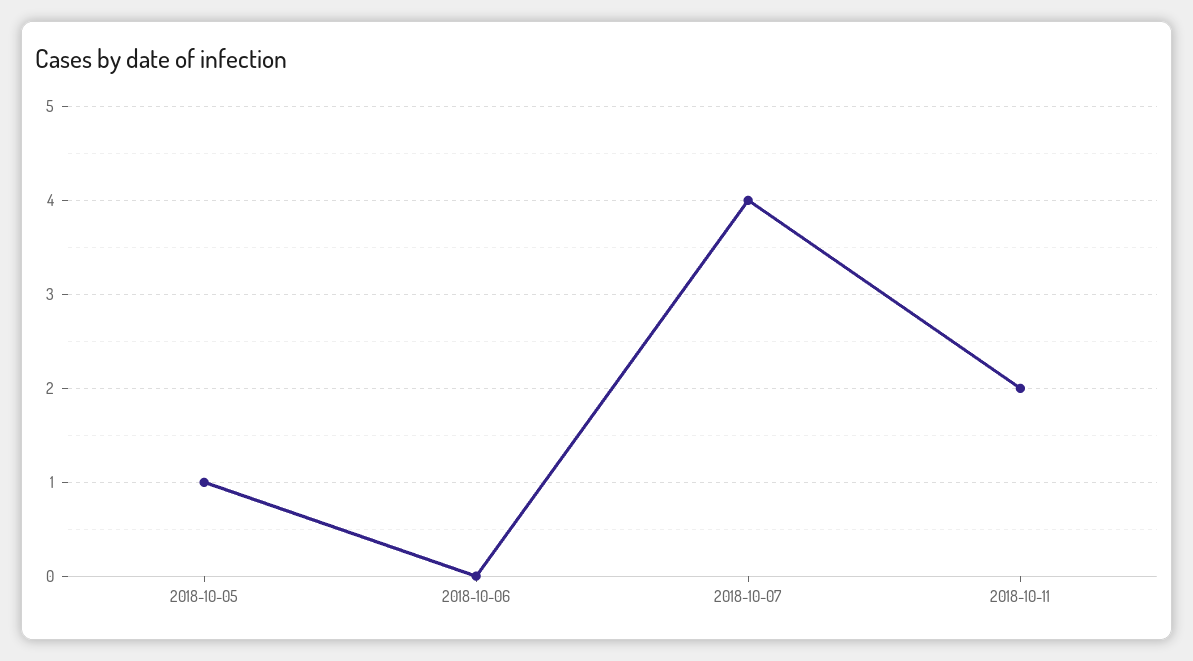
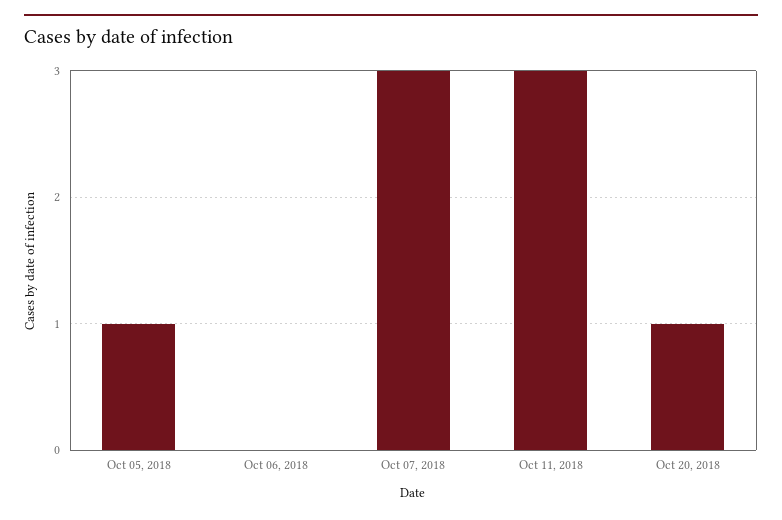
2018-10-07: 4 -> 3
2018-10-11: 2 -> 3
Oct 20, 2018: none -> 1

